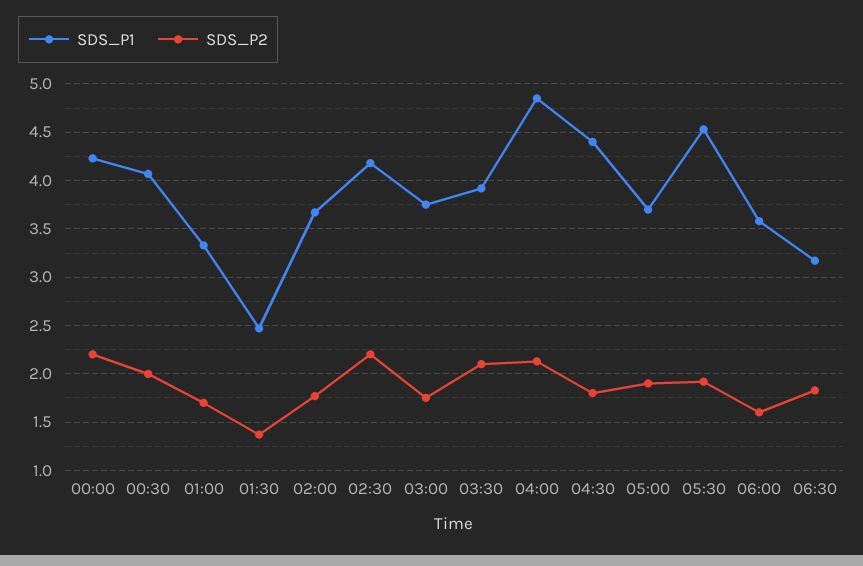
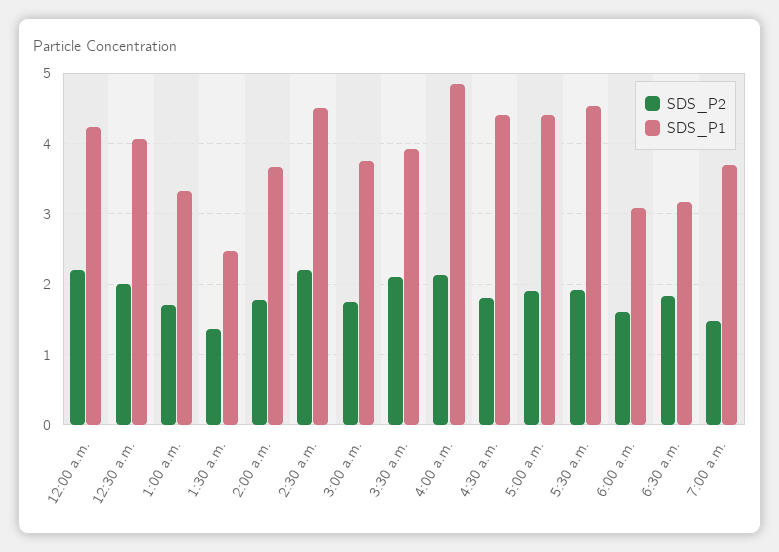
SDS_P1, 02:30: 4.2 -> 4.5
SDS_P1, 05:00: 3.7 -> 4.4
SDS_P1, 06:00: 3.6 -> 3.1
SDS_P2, 7:00 a.m.: none -> 1.5
SDS_P1, 7:00 a.m.: none -> 3.7

